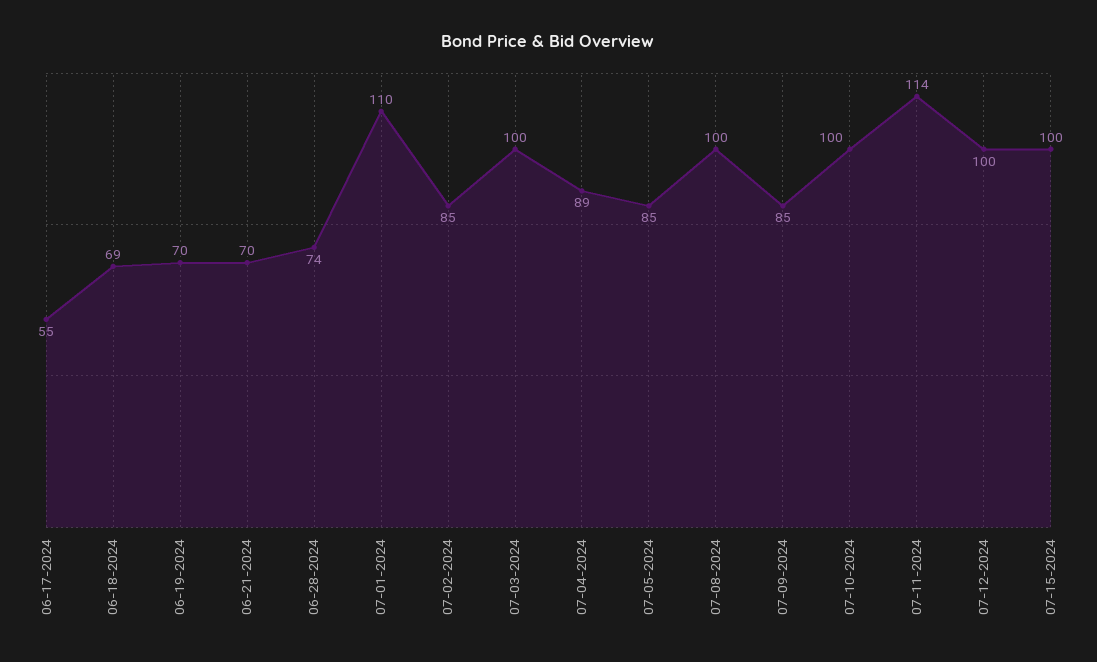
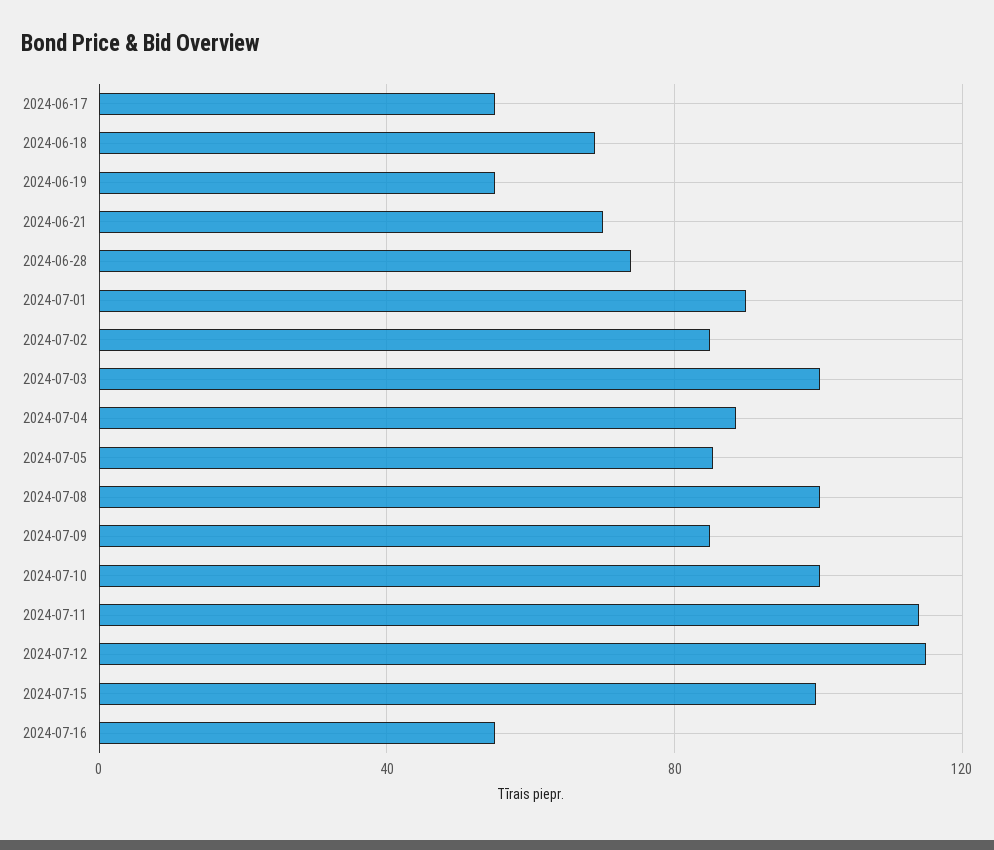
06-19-2024: 70 -> 55
07-01-2024: 110 -> 90
07-12-2024: 100 -> 115
2024-07-16: none -> 55

